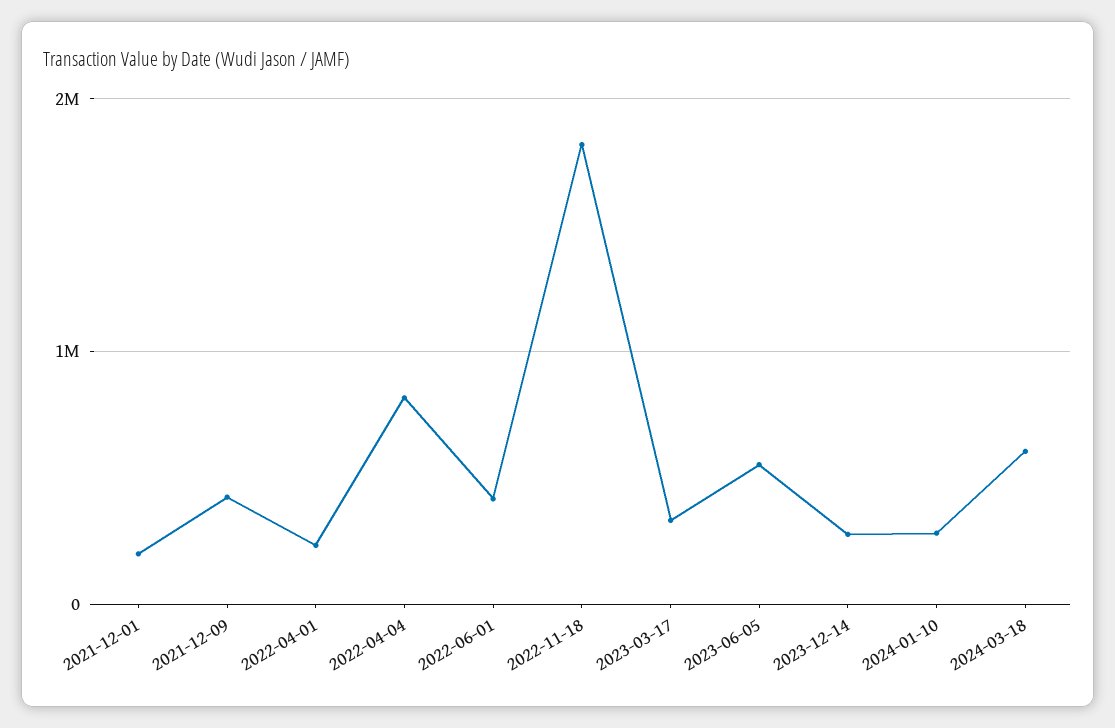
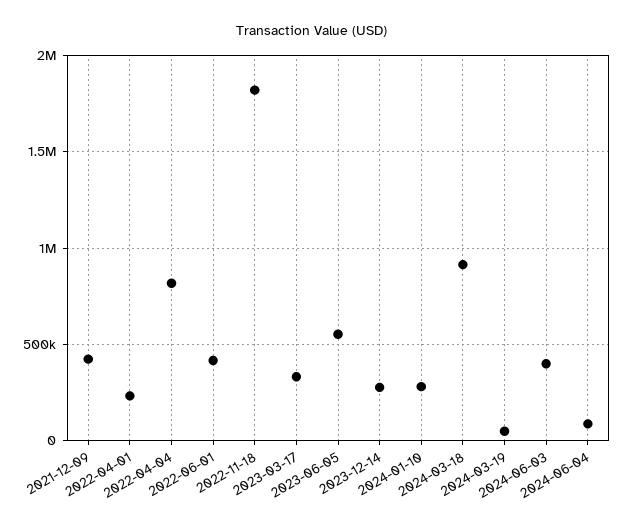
2021-12-01: 200000 -> none
2024-03-18: 600000 -> 900000
2024-03-19: none -> 50000
2024-06-03: none -> 400000
2024-06-04: none -> 100000

